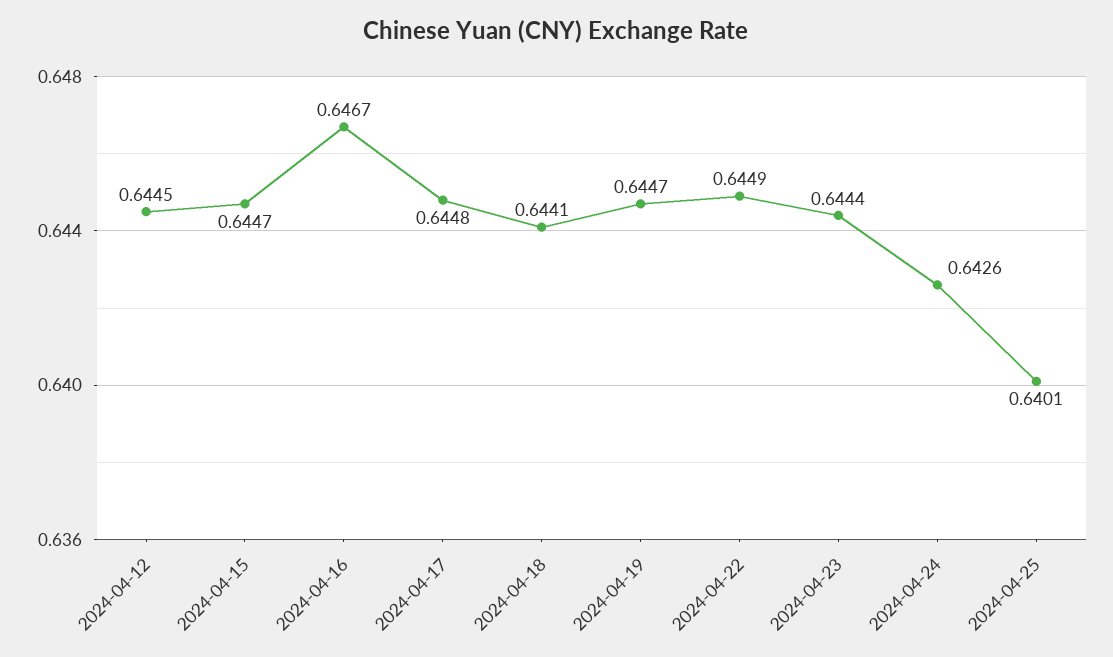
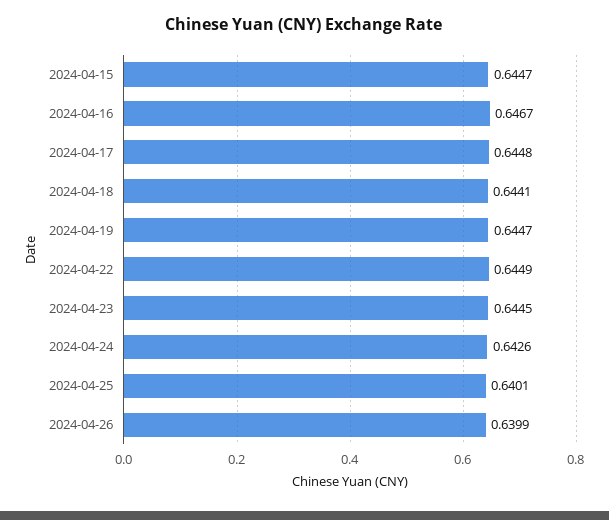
2024-04-12: 0.6445 -> none
2024-04-23: 0.6444 -> 0.6445
2024-04-26: none -> 0.6399

